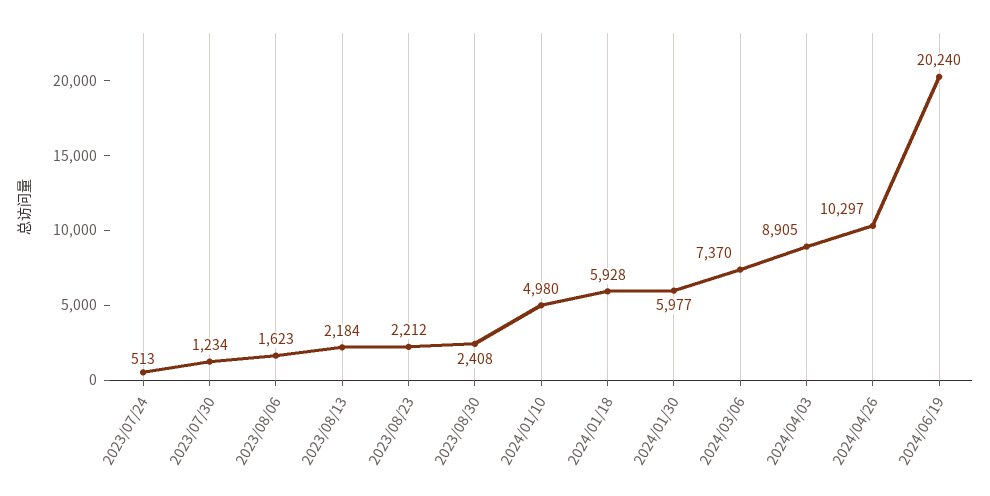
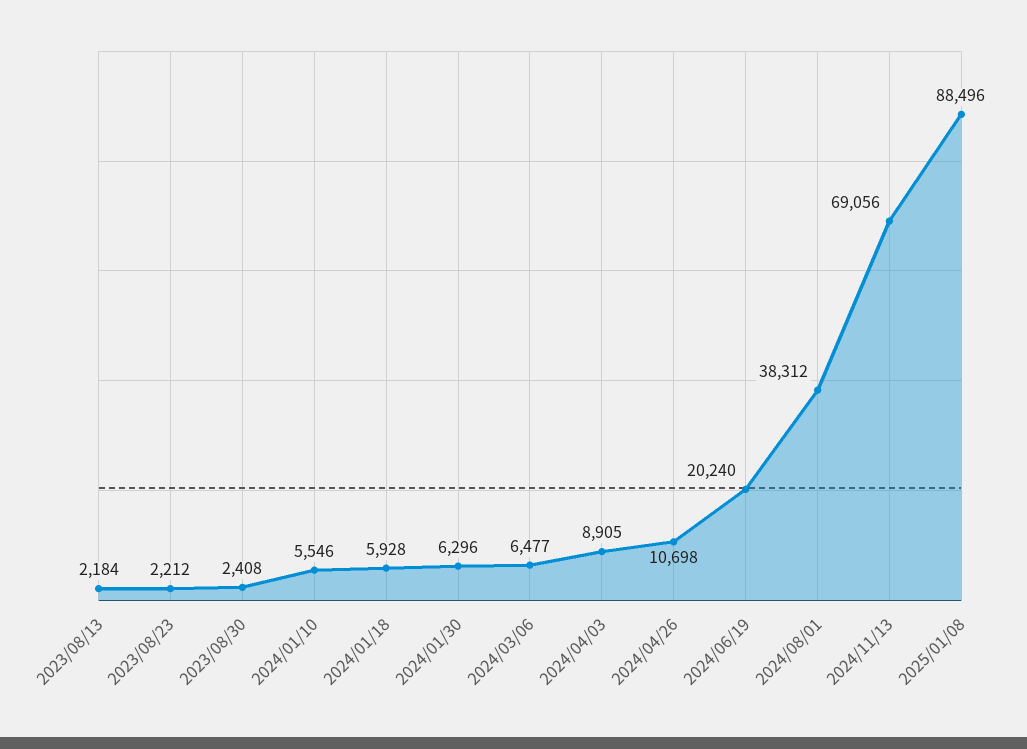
2023/07/24: 513 -> none
2023/07/30: 1234 -> none
2023/08/06: 1623 -> none
2024/01/10: 4980 -> 5546
2024/01/30: 5977 -> 6296
2024/03/06: 7370 -> 6477
2024/04/26: 10297 -> 10698
2024/08/01: none -> 38312
2024/11/13: none -> 69056
2025/01/08: none -> 88496

